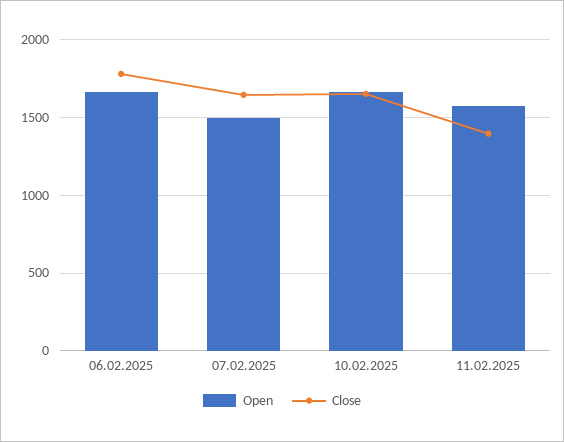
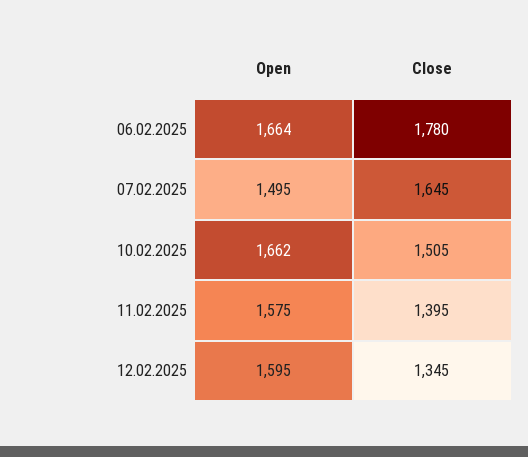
Close, 10.02.2025: 1650 -> 1505
Open, 12.02.2025: none -> 1595
Close, 12.02.2025: none -> 1345

